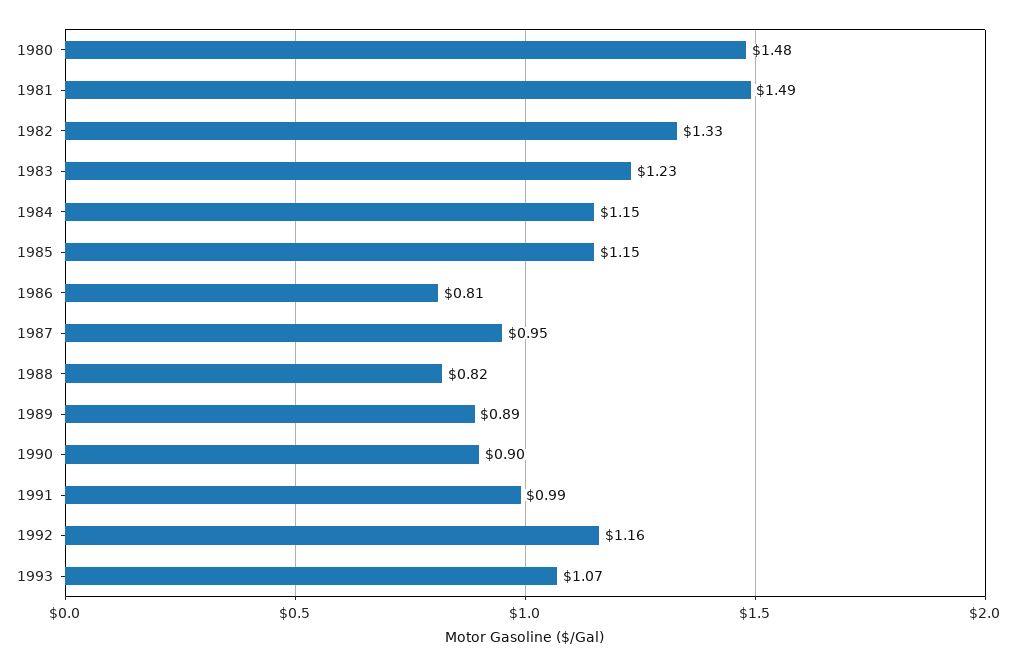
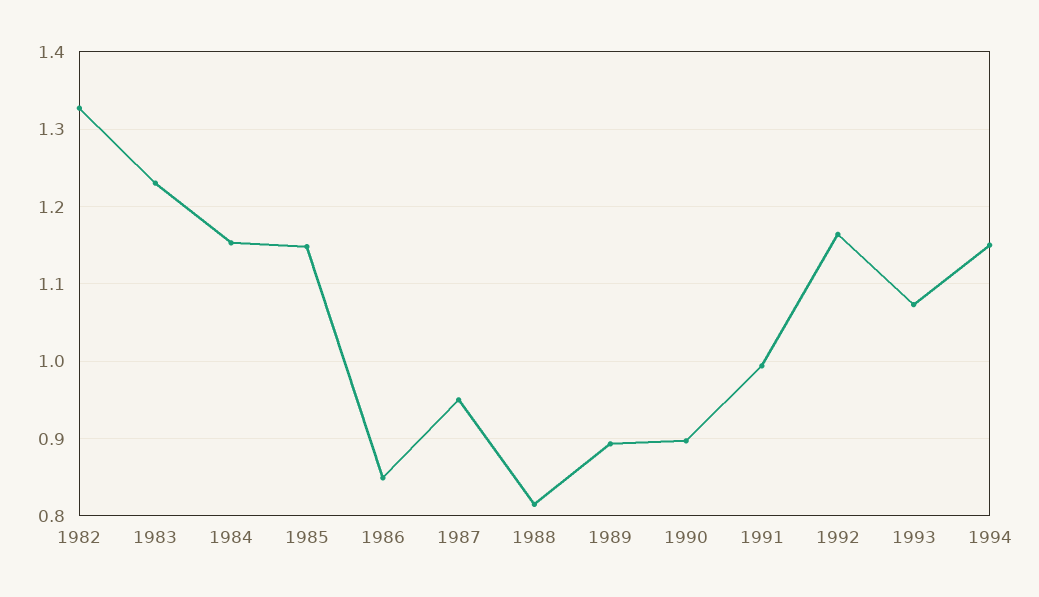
1980: 1.48 -> none
1981: 1.49 -> none
1986: 0.81 -> 0.85
1994: none -> 1.15

